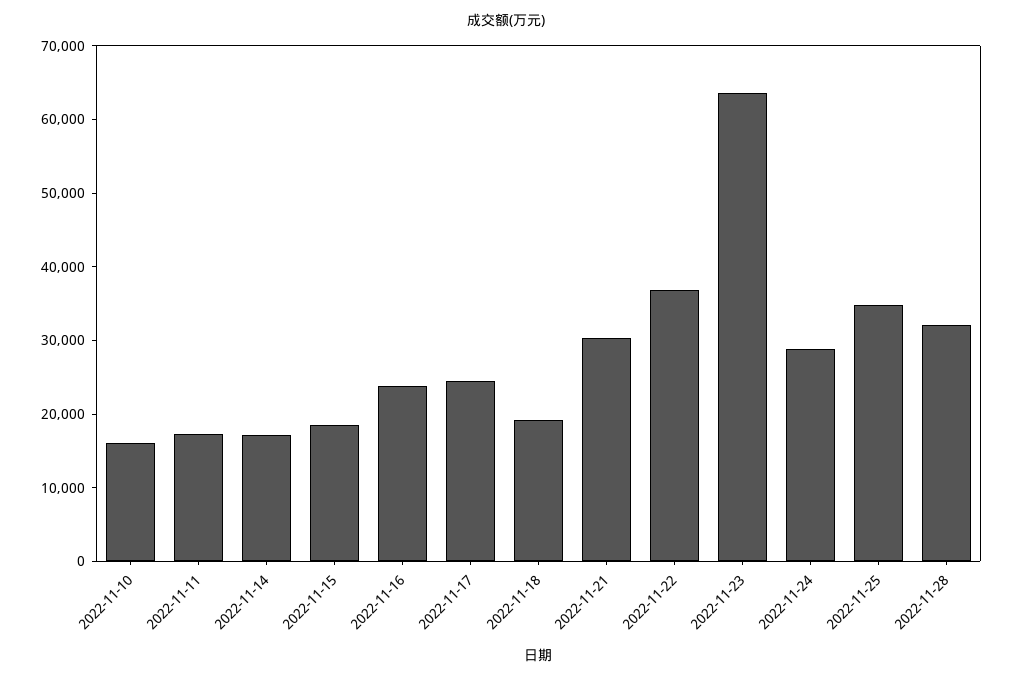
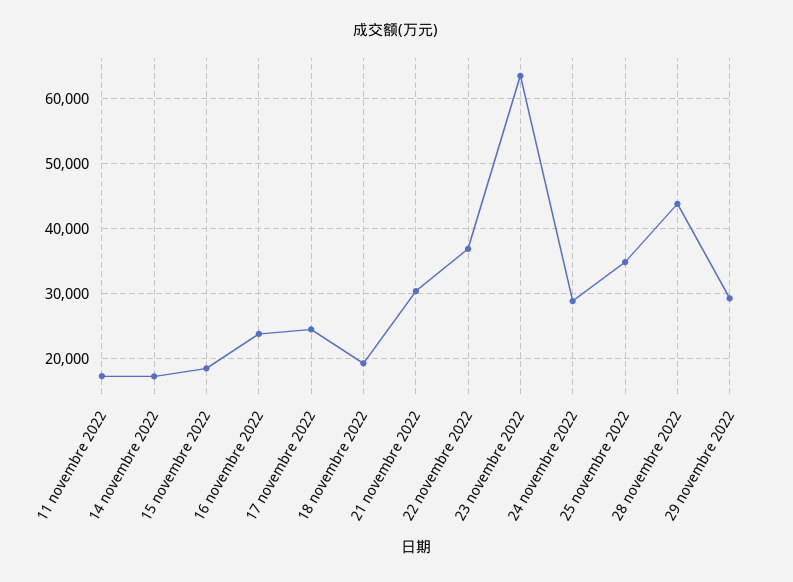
2022-11-10: 16000 -> none
2022-11-28: 32000 -> 44000
29 novembre 2022: none -> 29000

